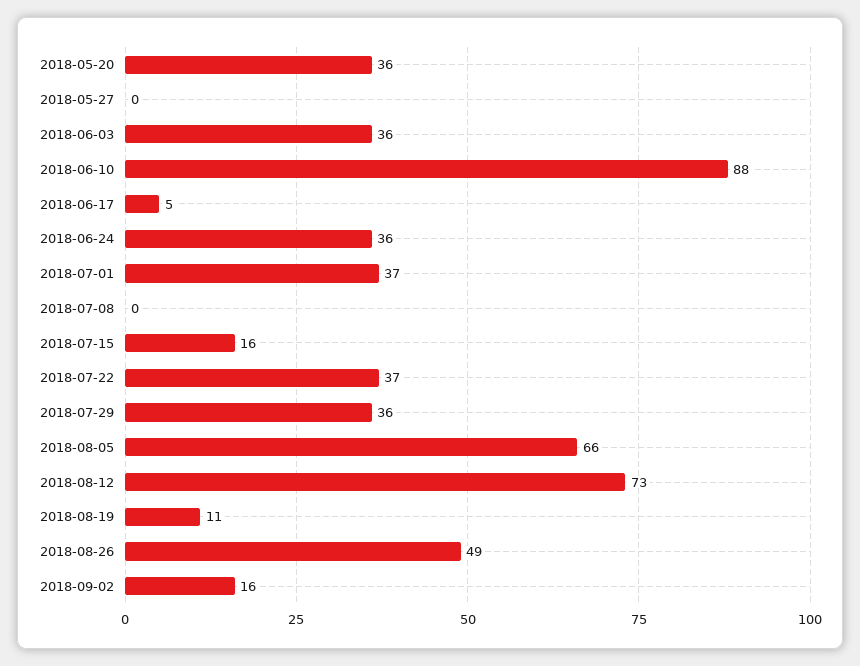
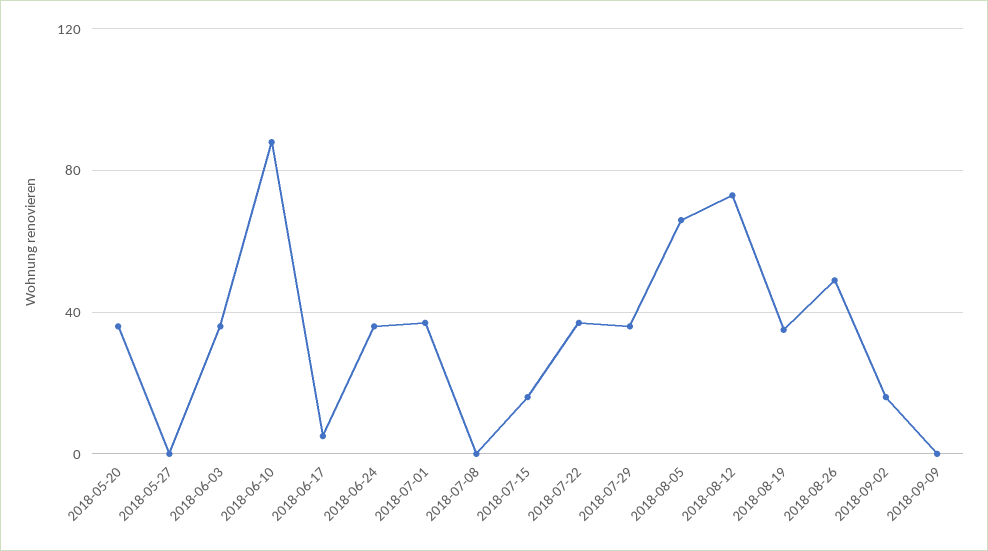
2018-08-19: 11 -> 35
2018-09-09: none -> 0

